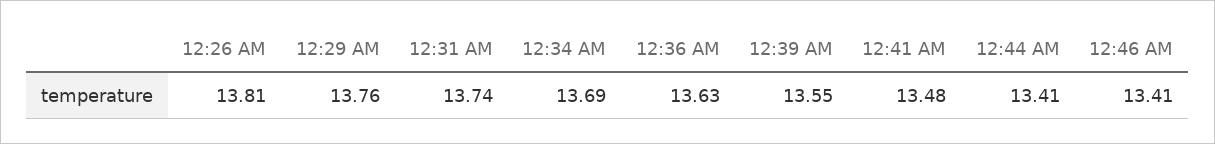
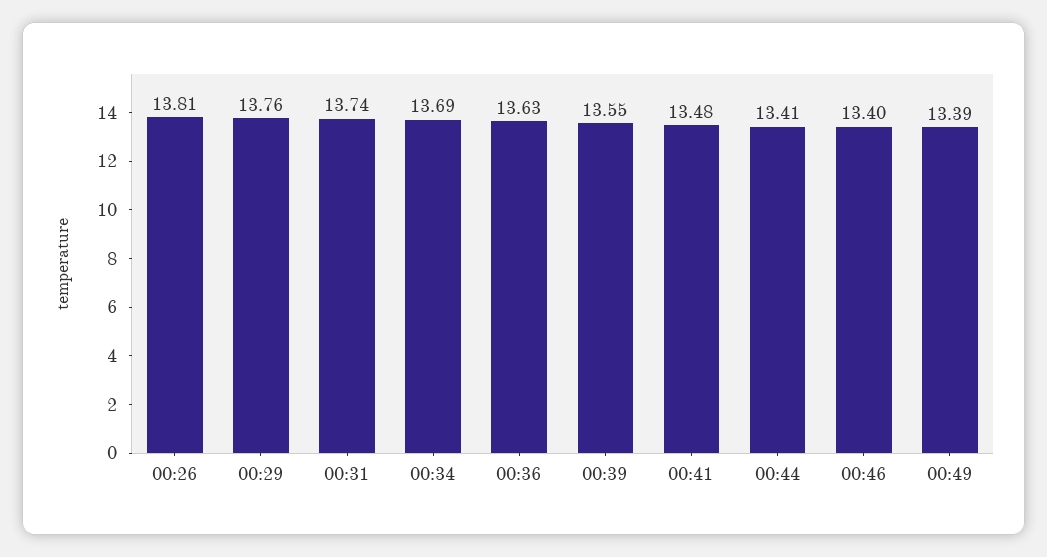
12:46 AM: 13.41 -> 13.4
00:49: none -> 13.39

